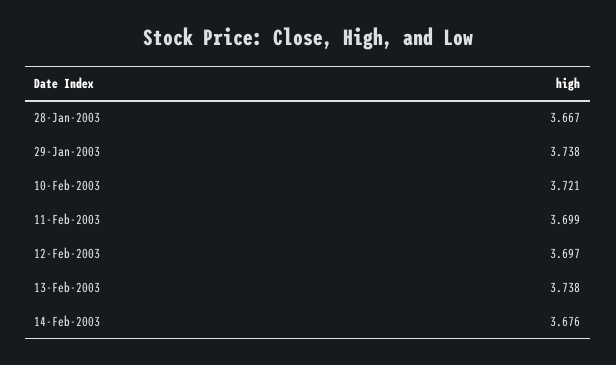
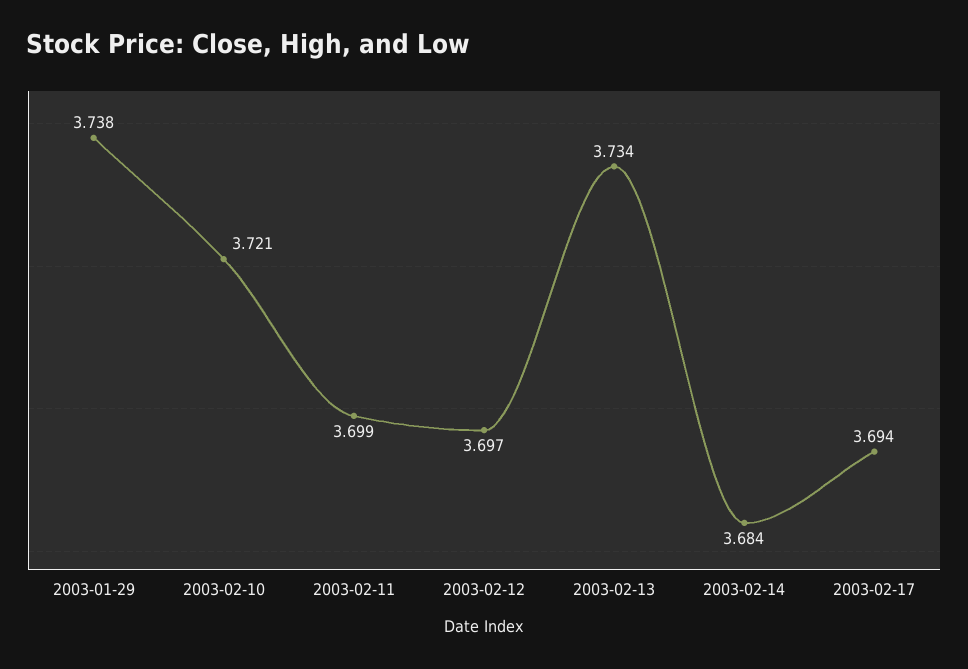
28-Jan-2003: 3.667 -> none
13-Feb-2003: 3.738 -> 3.734
14-Feb-2003: 3.676 -> 3.684
2003-02-17: none -> 3.694

